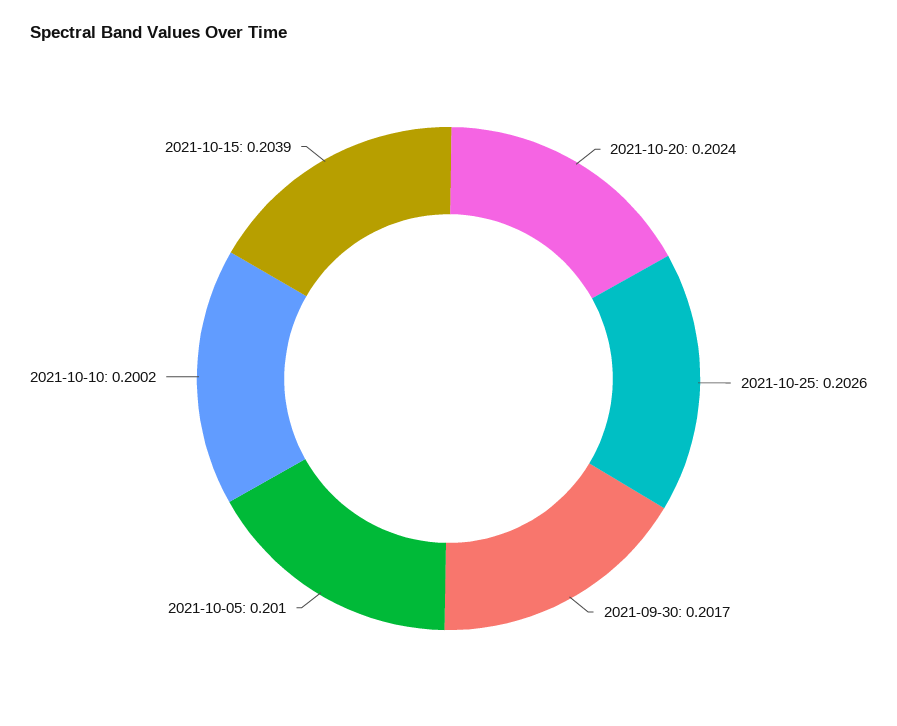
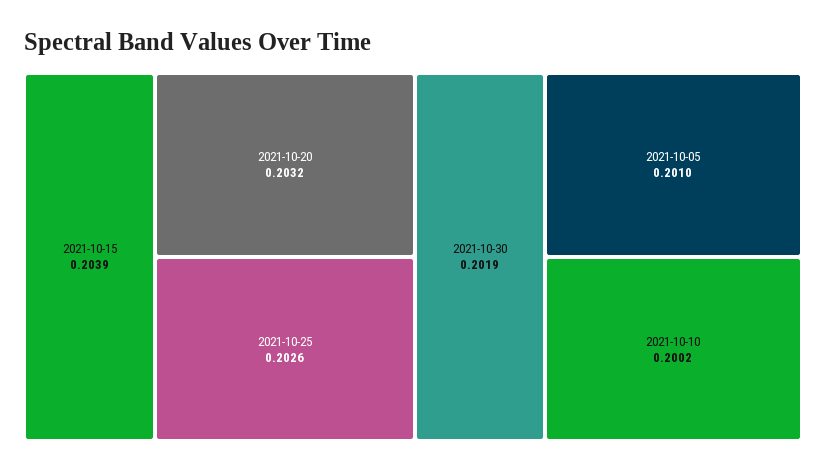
2021-10-20: 0.2024 -> 0.2032
2021-09-30: 0.2017 -> none
2021-10-30: none -> 0.2019

